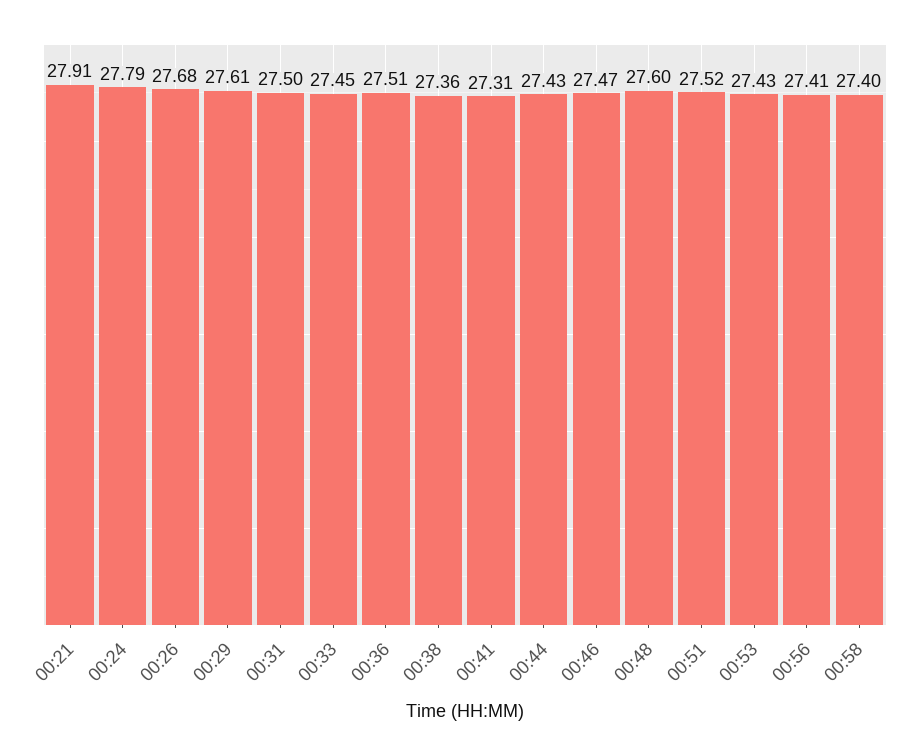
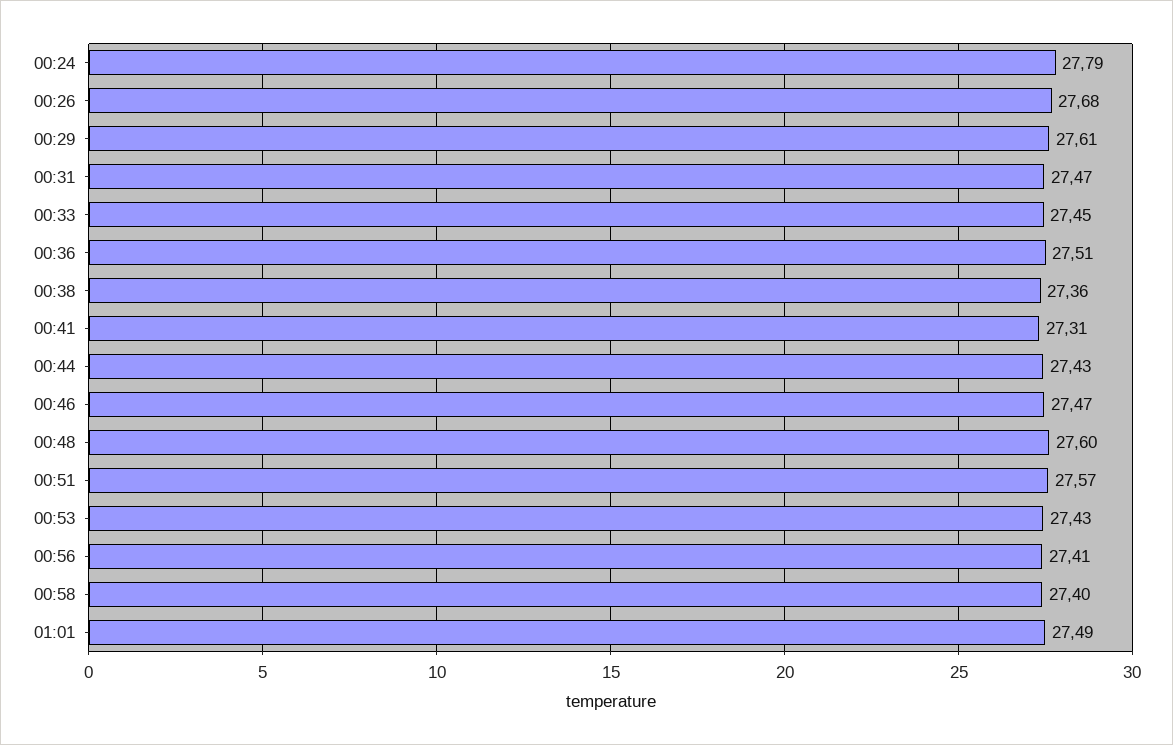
00:21: 27.91 -> none
00:31: 27.5 -> 27.47
00:51: 27.52 -> 27.57
01:01: none -> 27.49

